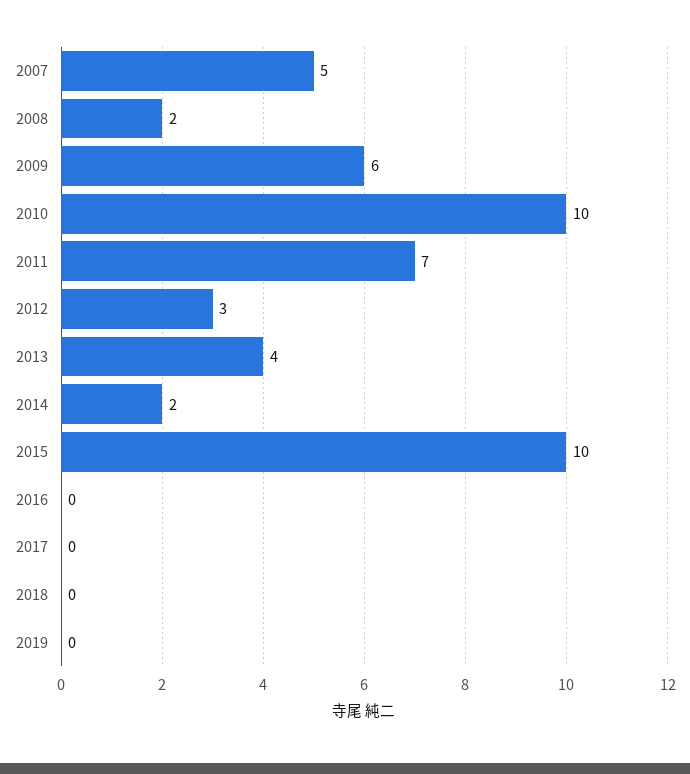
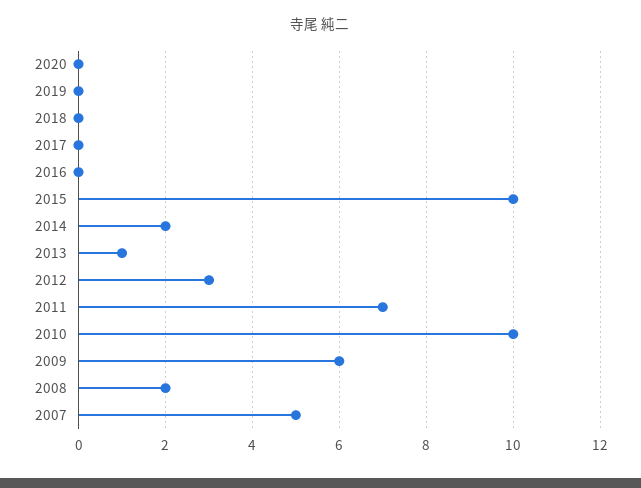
2013: 4 -> 1
2020: none -> 0

